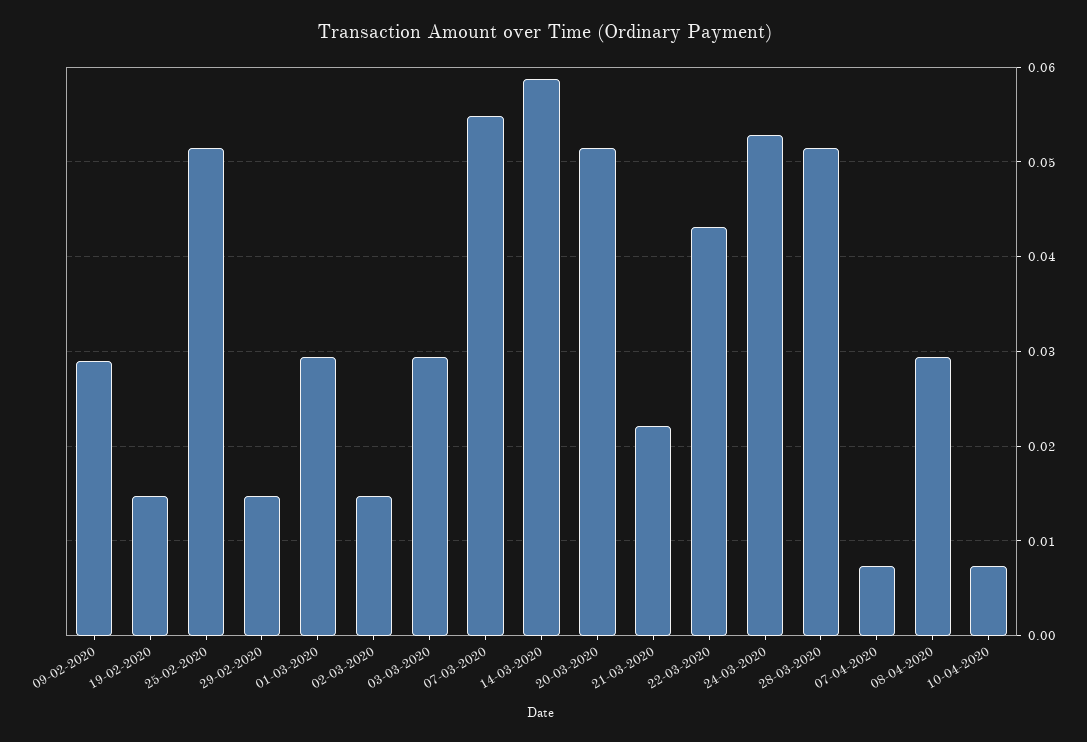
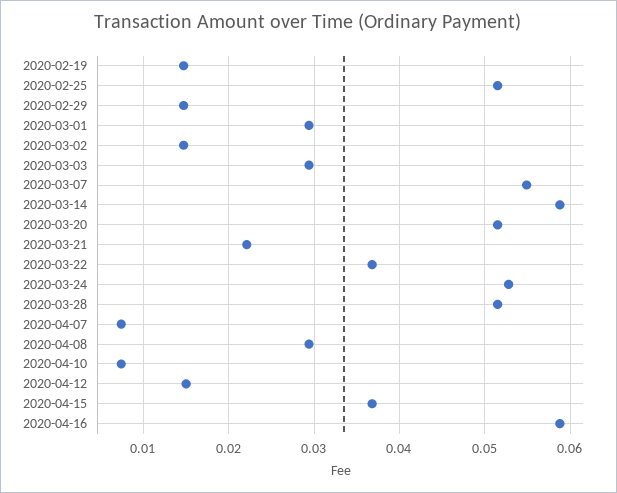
09-02-2020: 0.029 -> none
22-03-2020: 0.043 -> 0.037
2020-04-12: none -> 0.015
2020-04-15: none -> 0.037
2020-04-16: none -> 0.059

